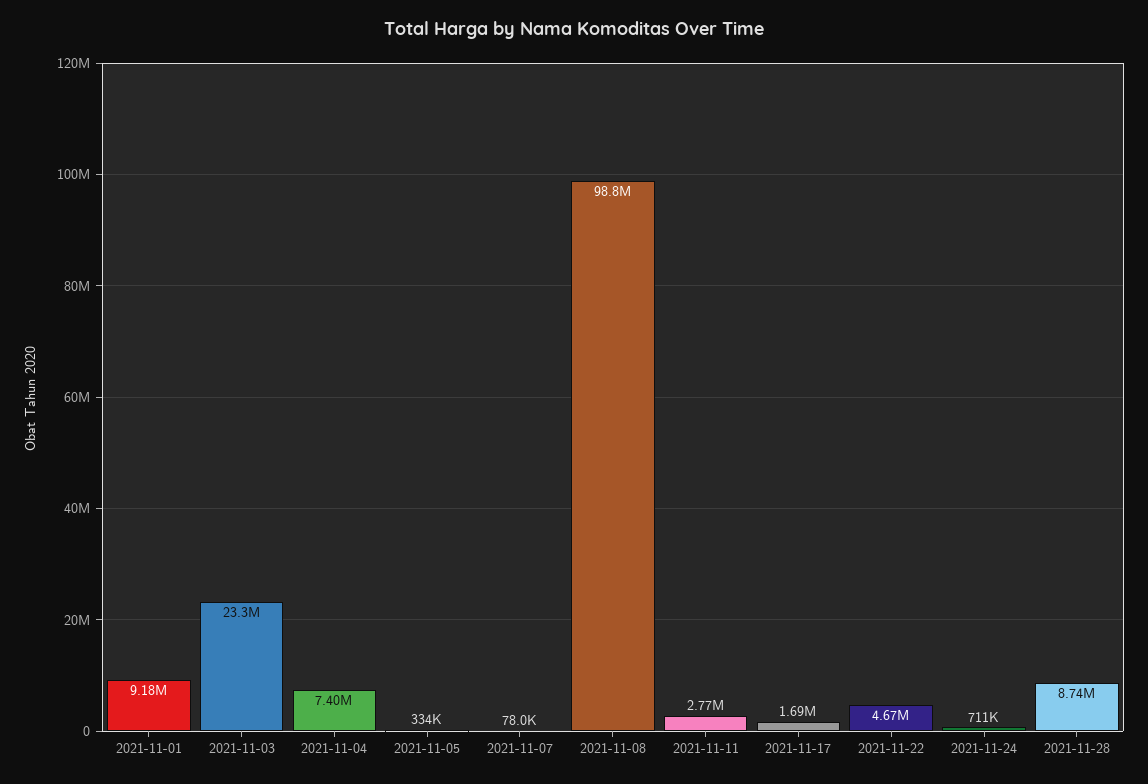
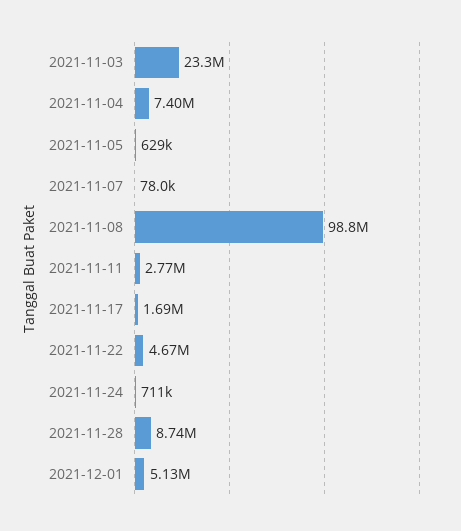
2021-11-01: 9180000 -> none
2021-11-05: 334000 -> 629000
2021-12-01: none -> 5130000

